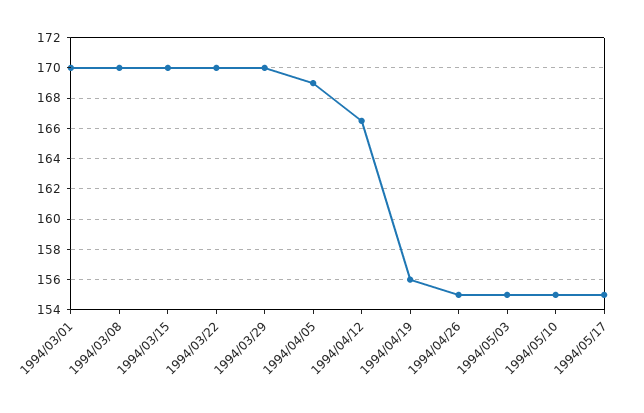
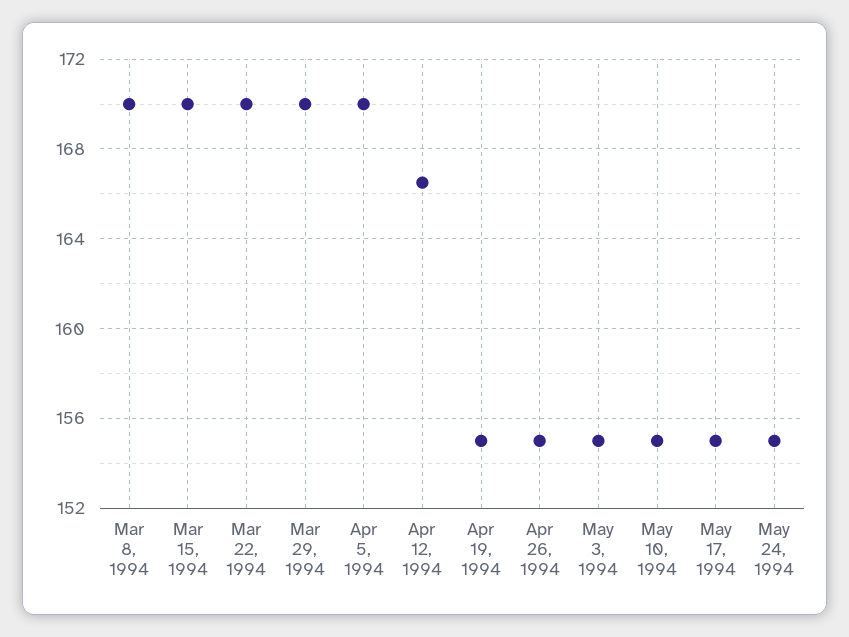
1994/03/01: 170 -> none
1994/04/05: 169 -> 170
1994/04/19: 156 -> 155
May 24, 1994: none -> 155

